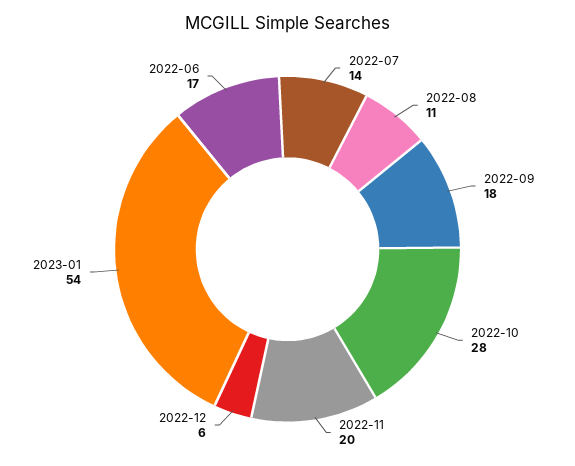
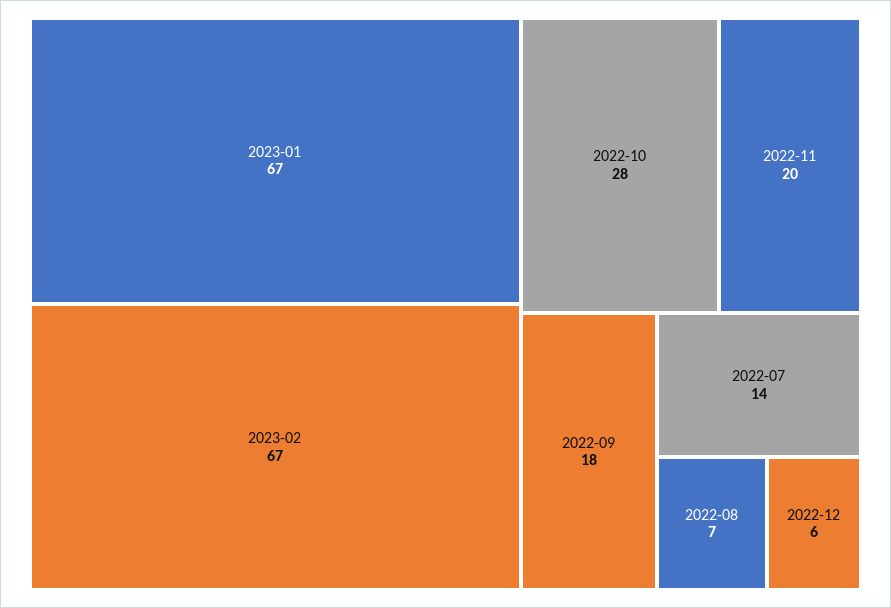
2022-08: 11 -> 7
2023-01: 54 -> 67
2022-06: 17 -> none
2023-02: none -> 67

